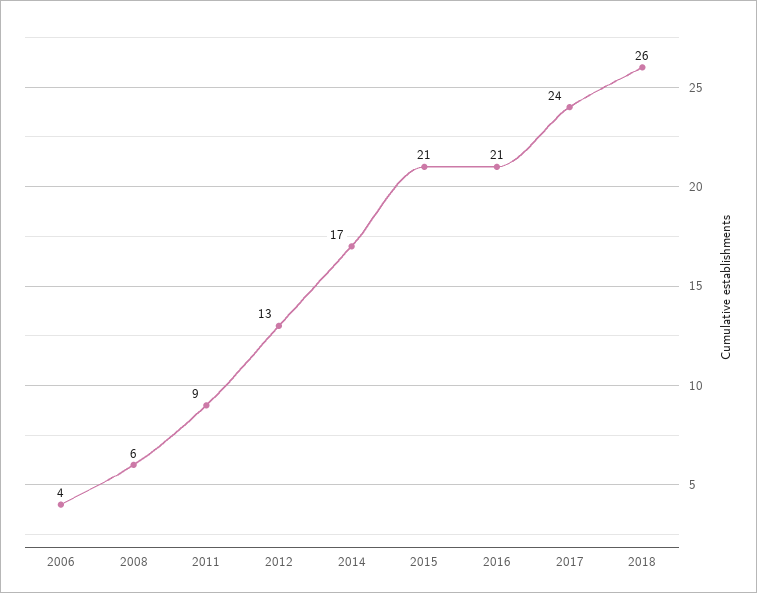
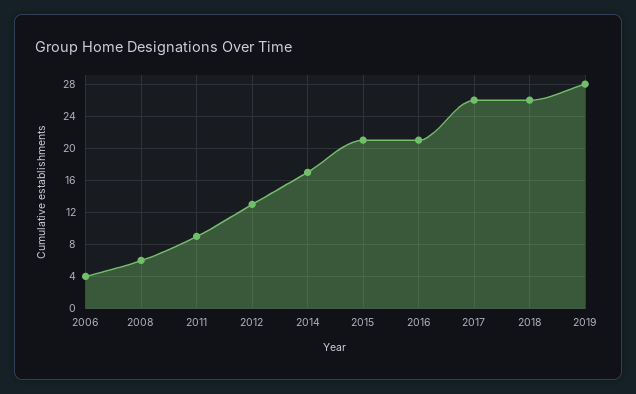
2017: 24 -> 26
2019: none -> 28

